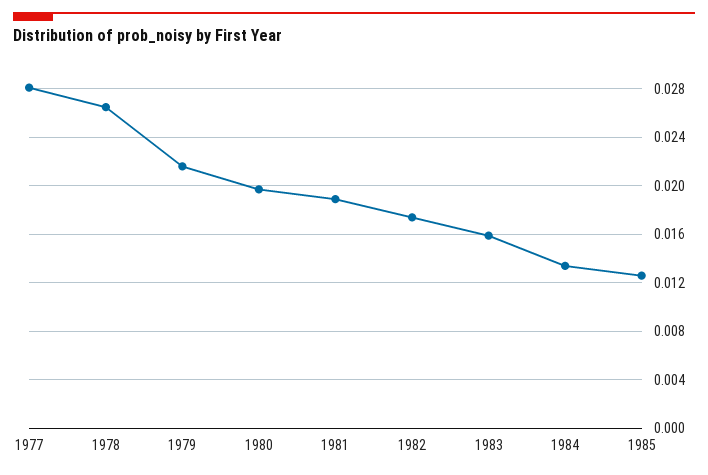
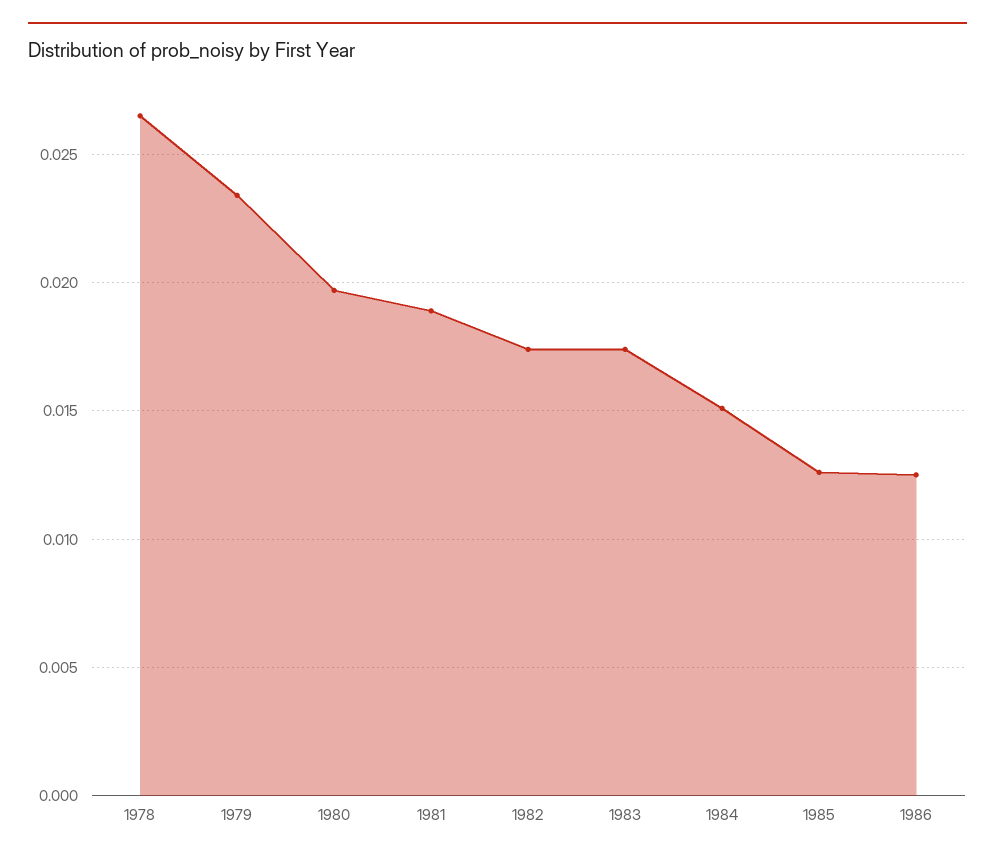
1977: 0.028 -> none
1979: 0.0215 -> 0.0235
1983: 0.016 -> 0.0175
1984: 0.0135 -> 0.015
1986: none -> 0.0125

